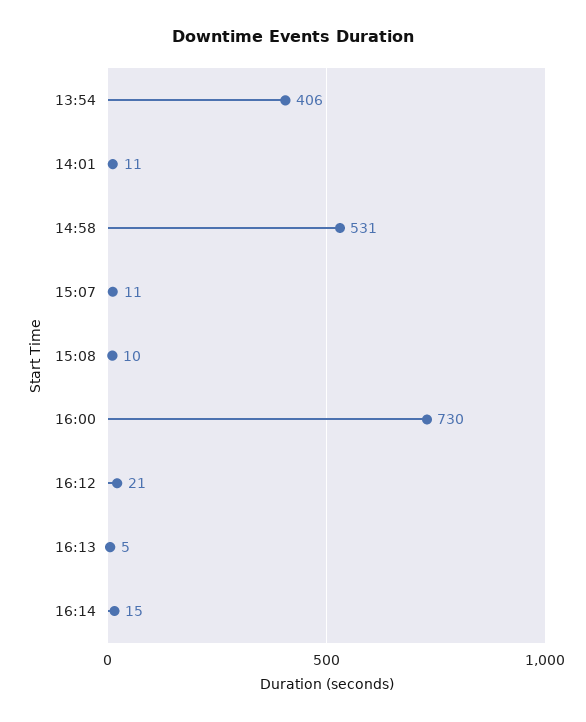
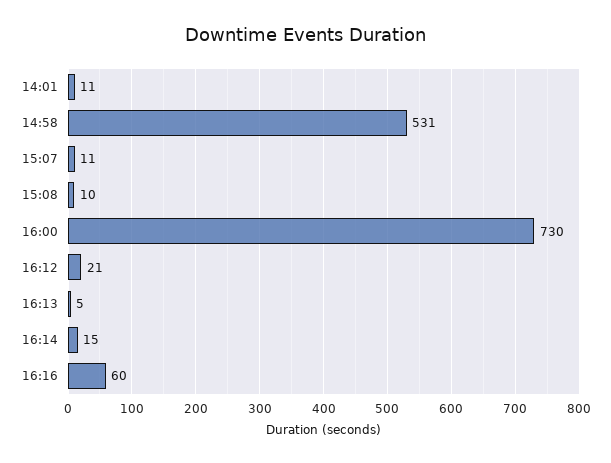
13:54: 406 -> none
16:16: none -> 60

